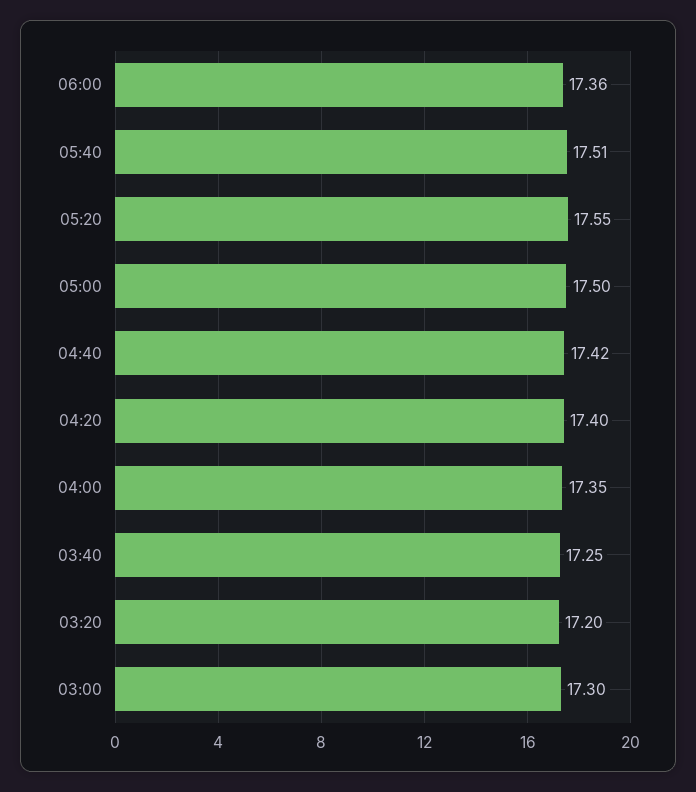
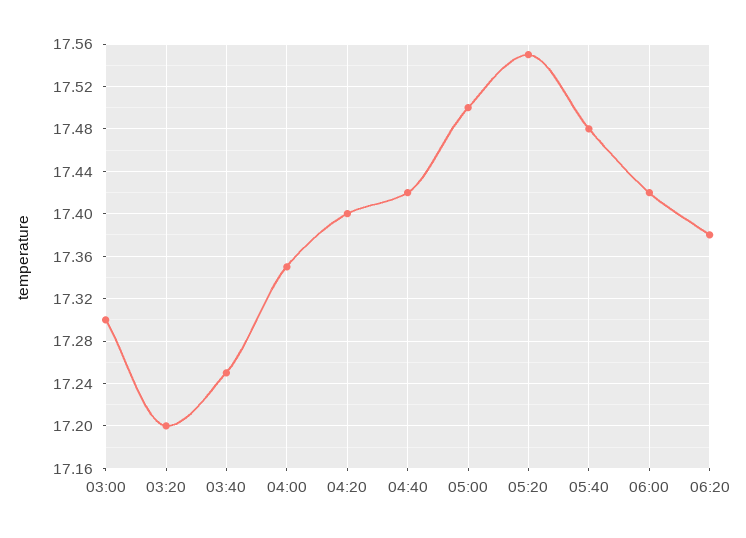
06:00: 17.36 -> 17.42
05:40: 17.51 -> 17.48
06:20: none -> 17.38

